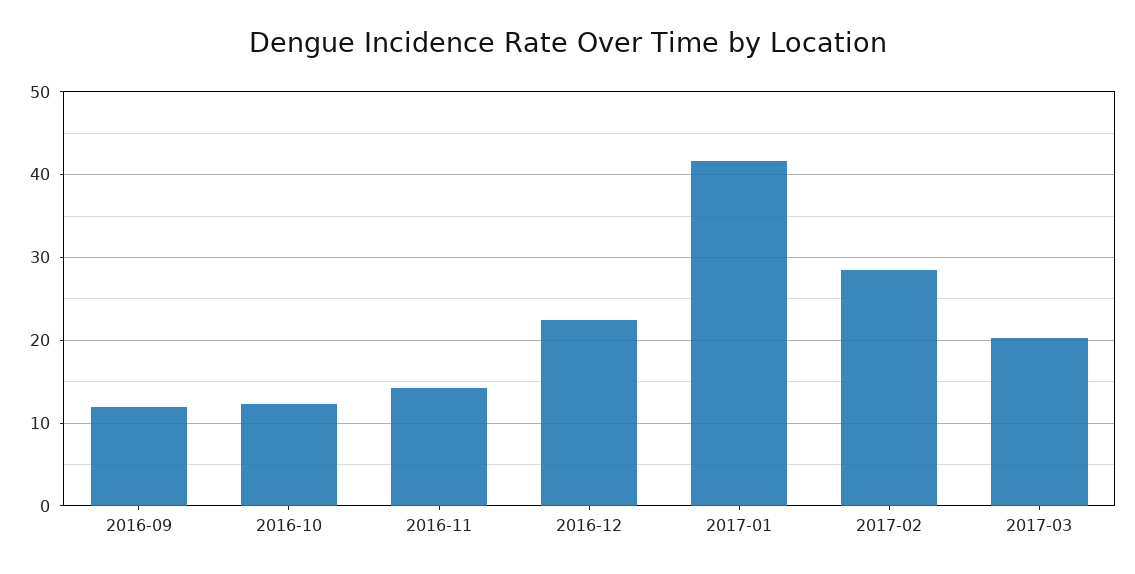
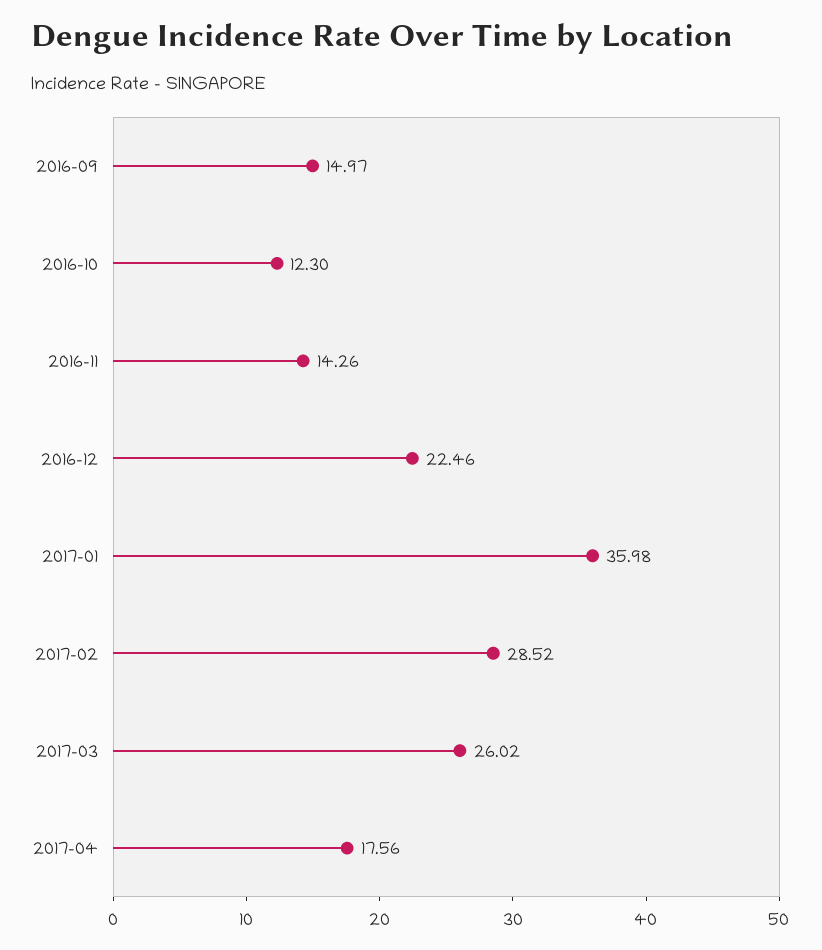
2016-09: 12 -> 14.97
2017-01: 42 -> 35.98
2017-03: 20 -> 26.02
2017-04: none -> 17.56

